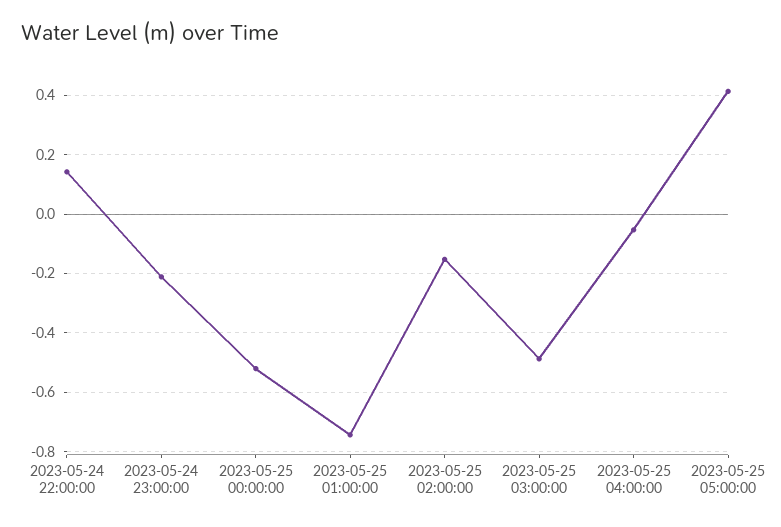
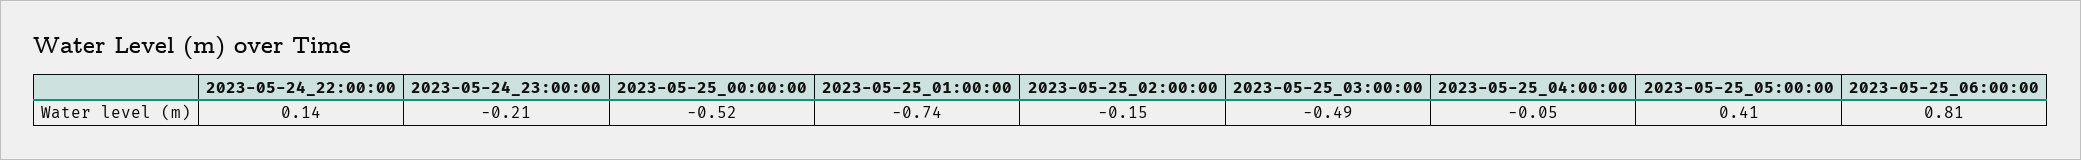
2023-05-25_06:00:00: none -> 0.81

